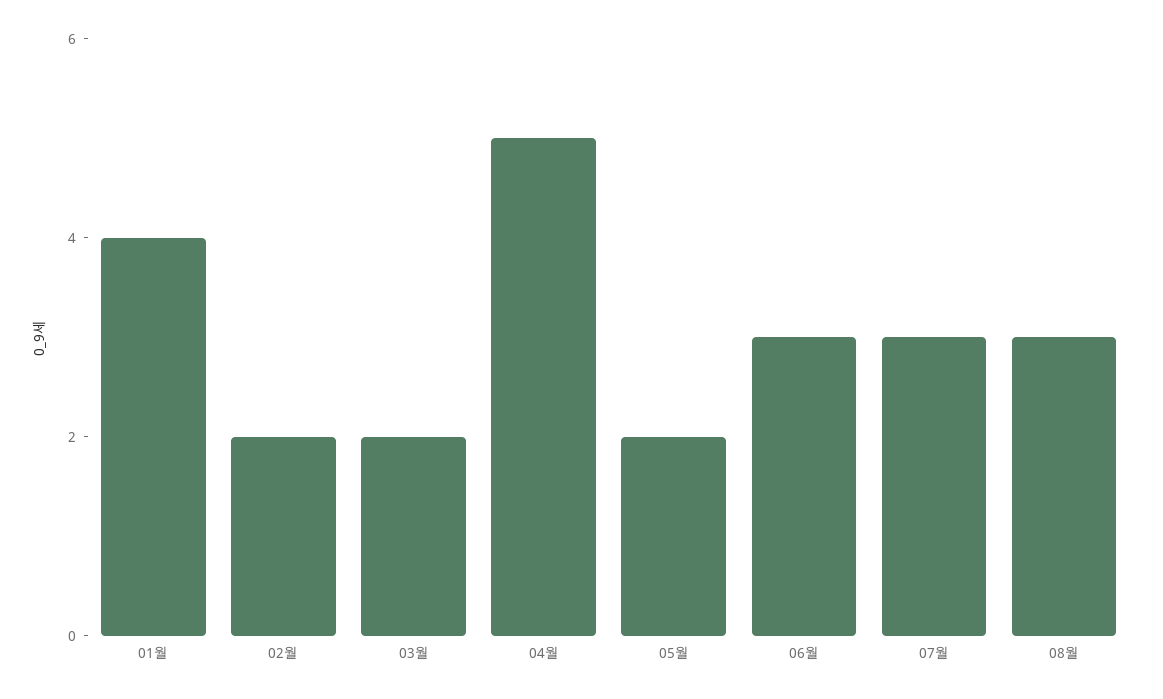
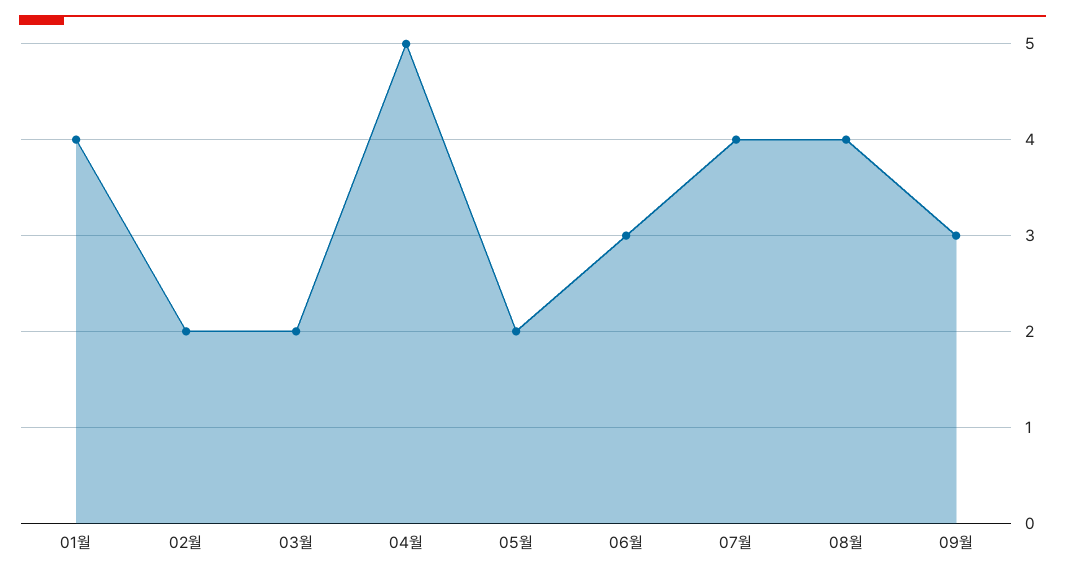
07월: 3 -> 4
08월: 3 -> 4
09월: none -> 3

